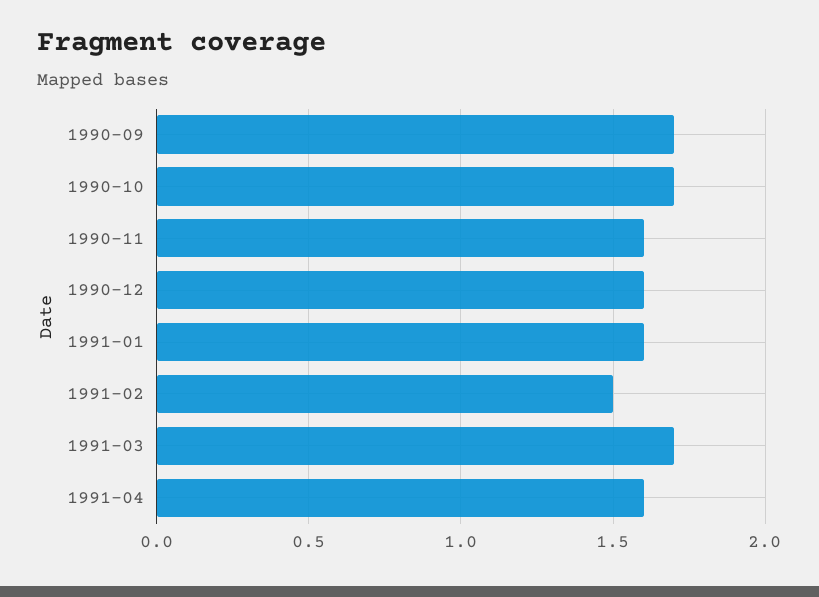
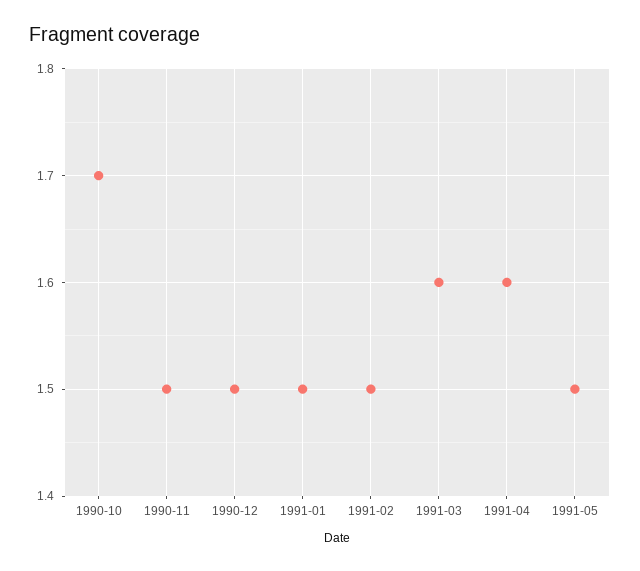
1990-09: 1.7 -> none
1990-11: 1.6 -> 1.5
1990-12: 1.6 -> 1.5
1991-01: 1.6 -> 1.5
1991-03: 1.7 -> 1.6
1991-05: none -> 1.5

